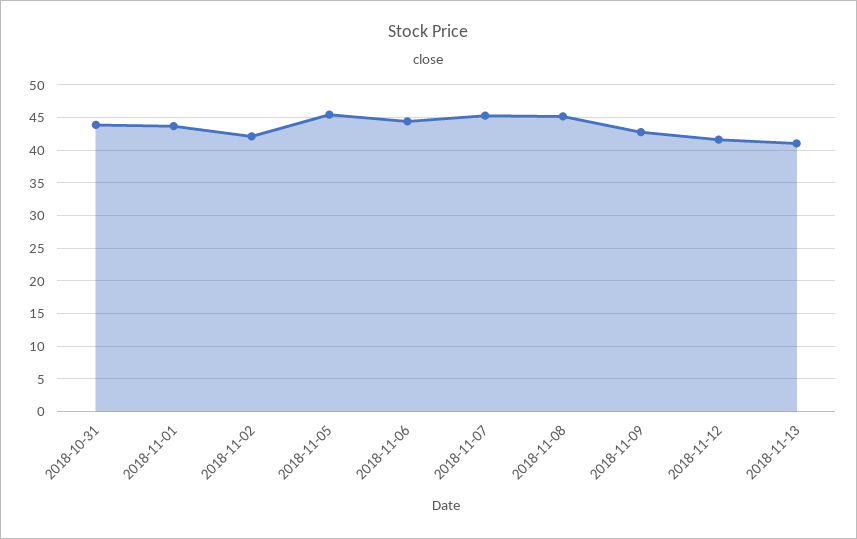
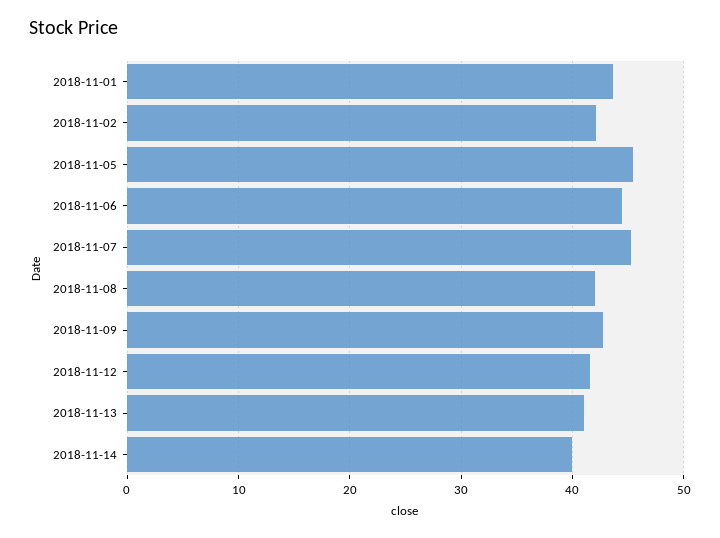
2018-10-31: 44 -> none
2018-11-08: 45 -> 42
2018-11-14: none -> 40

